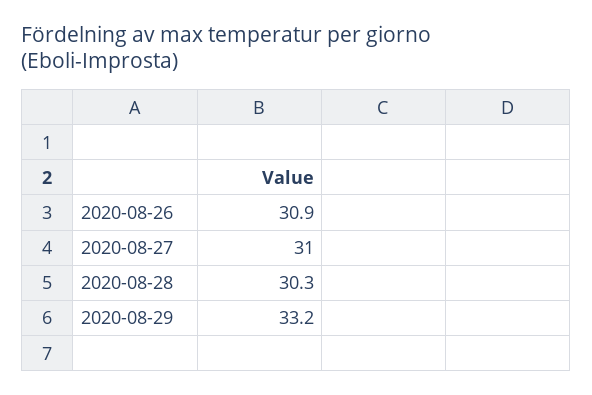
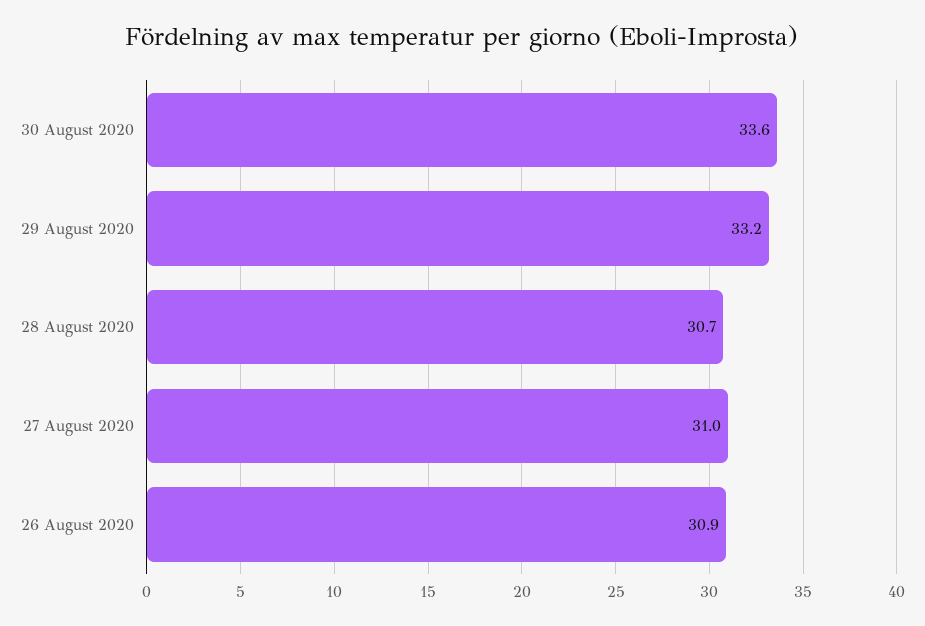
2020-08-28: 30.3 -> 30.7
30 August 2020: none -> 33.6

